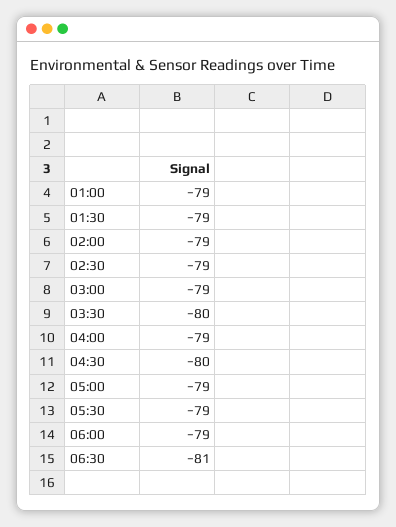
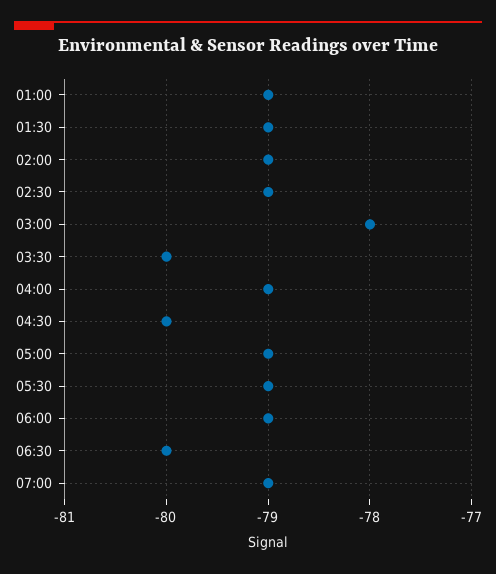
03:00: -79 -> -78
06:30: -81 -> -80
07:00: none -> -79

